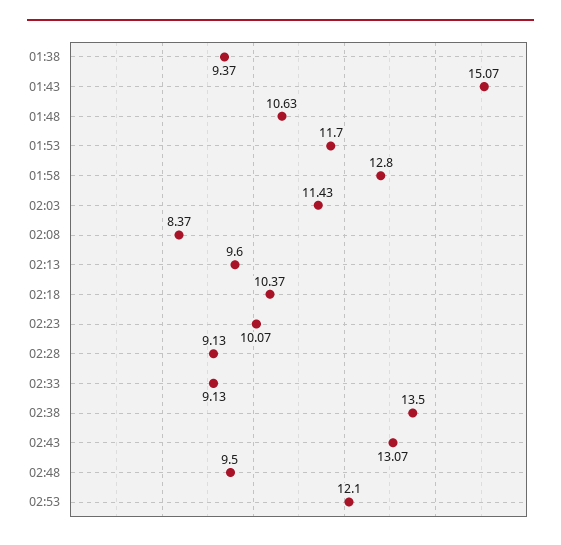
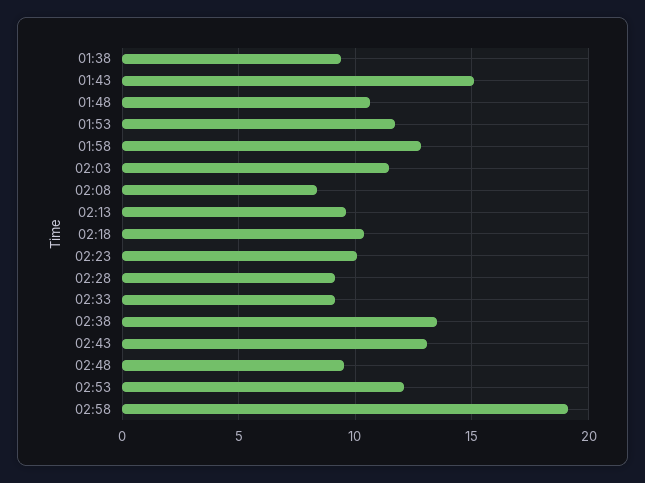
02:58: none -> 19

